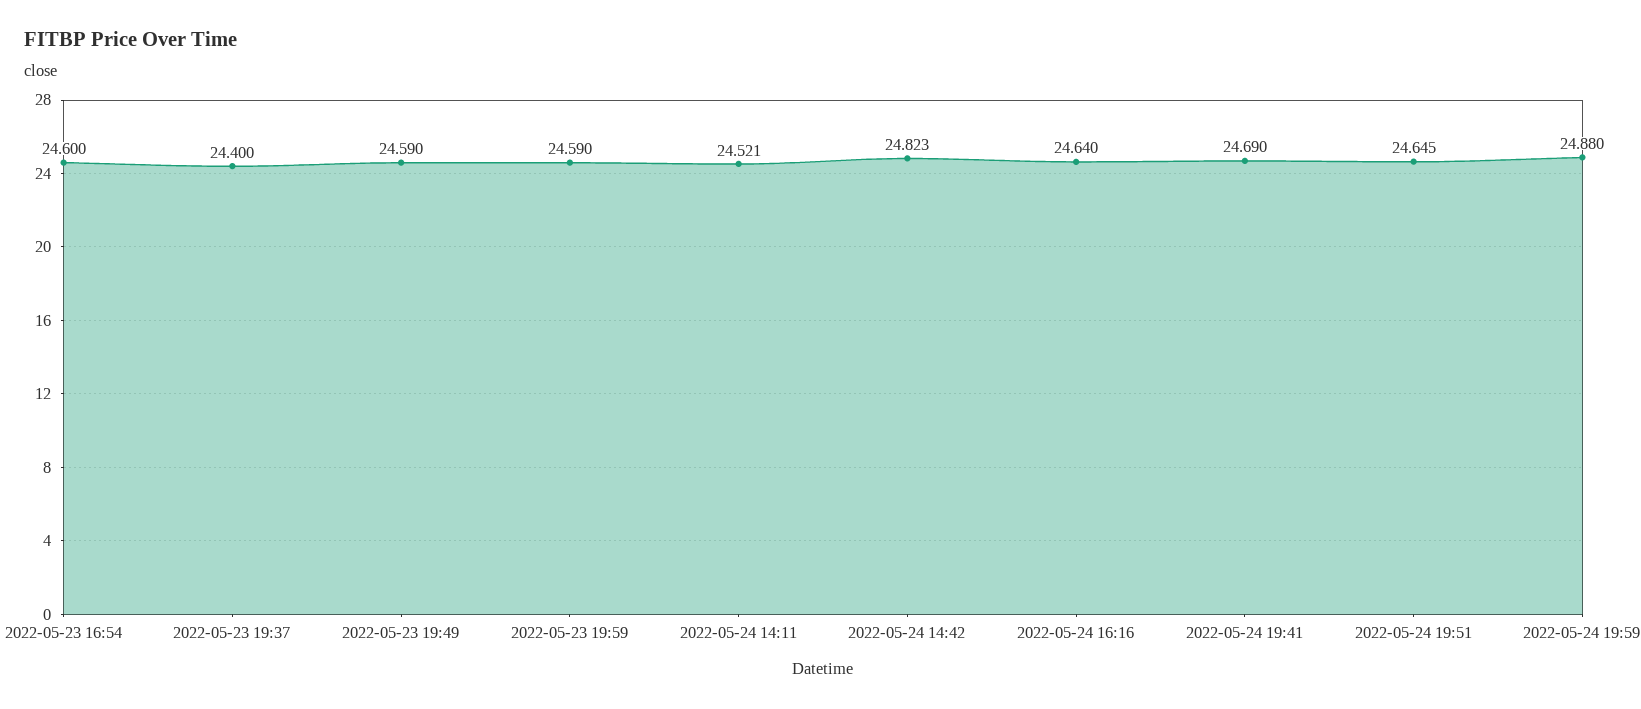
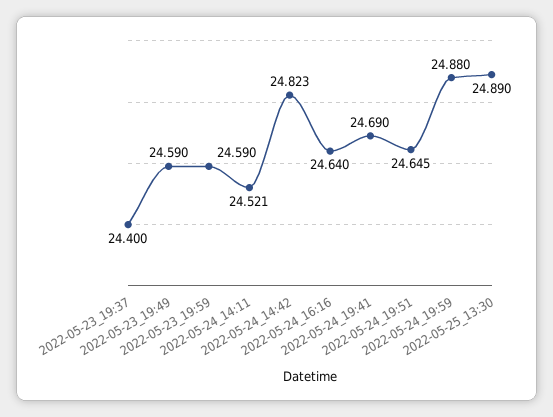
2022-05-23 16:54: 24.6 -> none
2022-05-25_13:30: none -> 24.89

